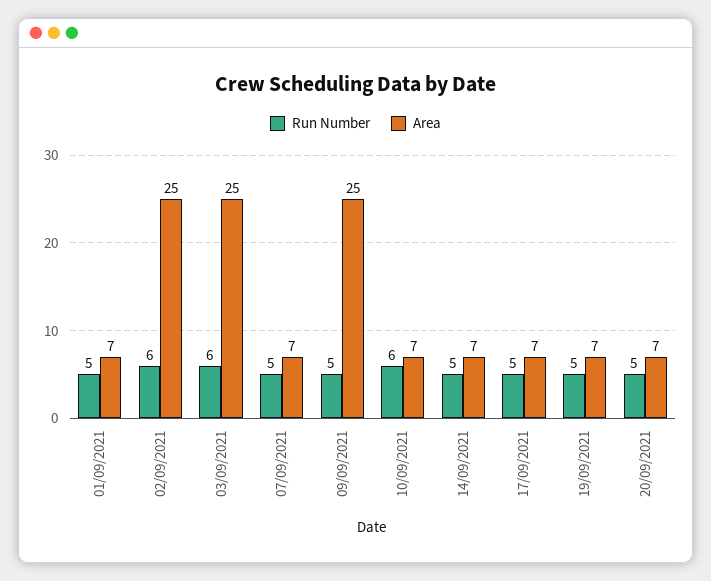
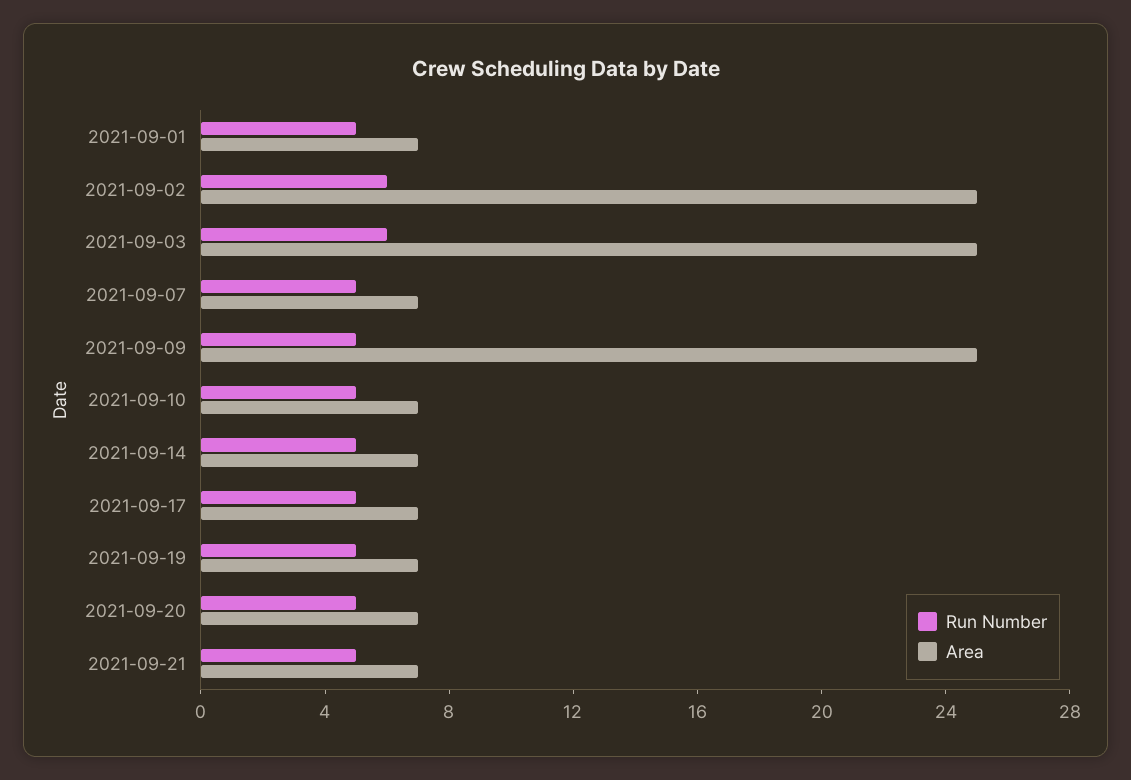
Run Number, 10/09/2021: 6 -> 5
Run Number, 2021-09-21: none -> 5
Area, 2021-09-21: none -> 7

